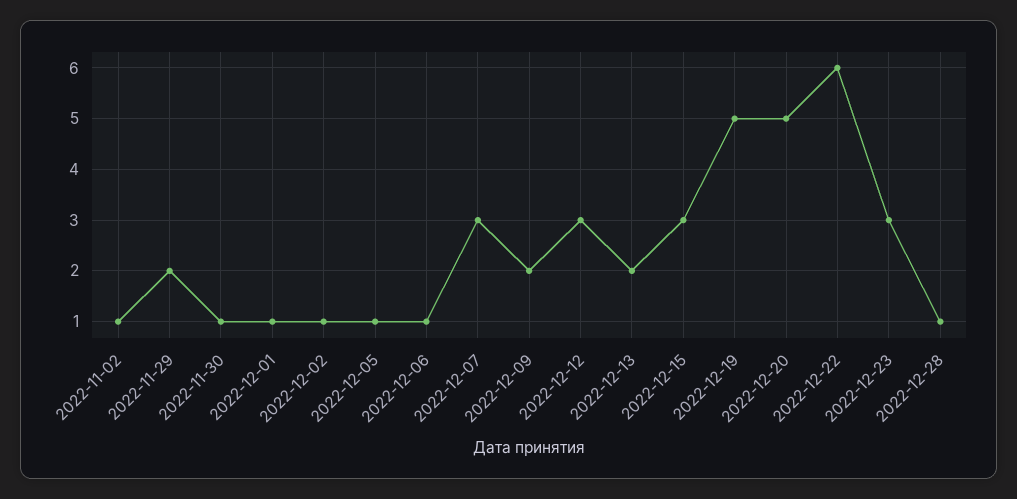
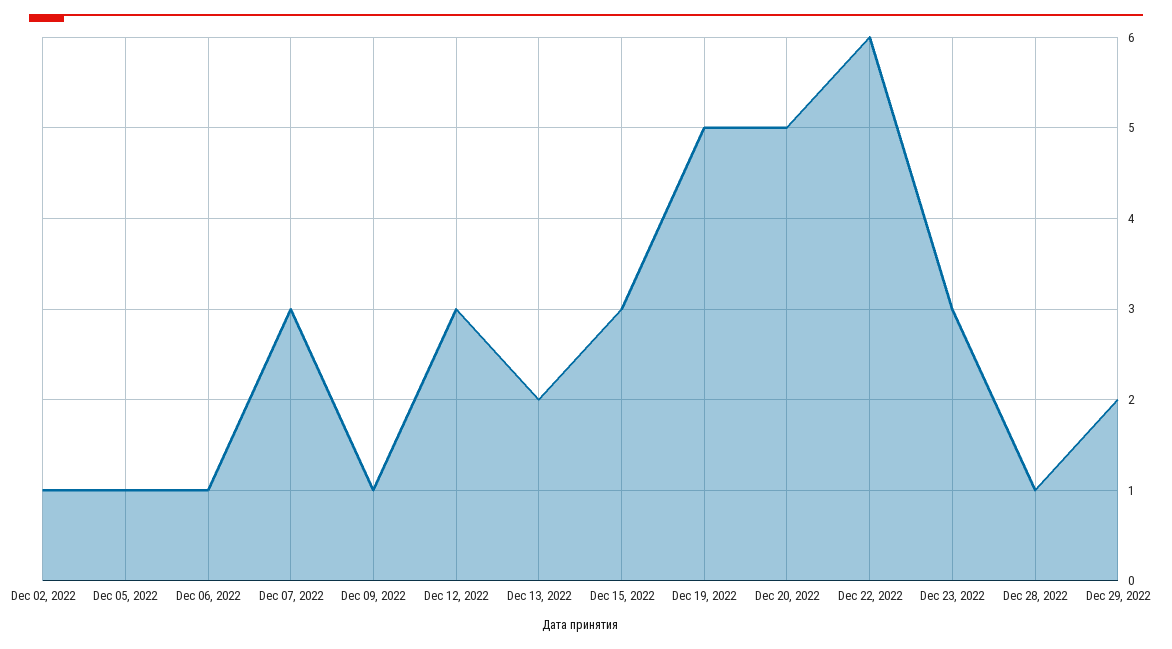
2022-11-02: 1 -> none
2022-11-29: 2 -> none
2022-11-30: 1 -> none
2022-12-01: 1 -> none
2022-12-09: 2 -> 1
Dec 29, 2022: none -> 2

